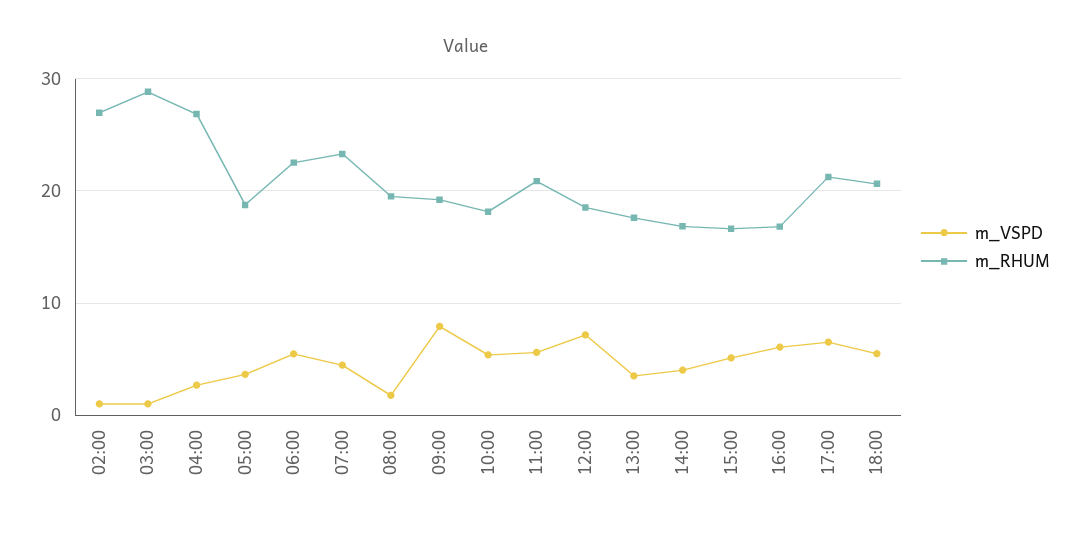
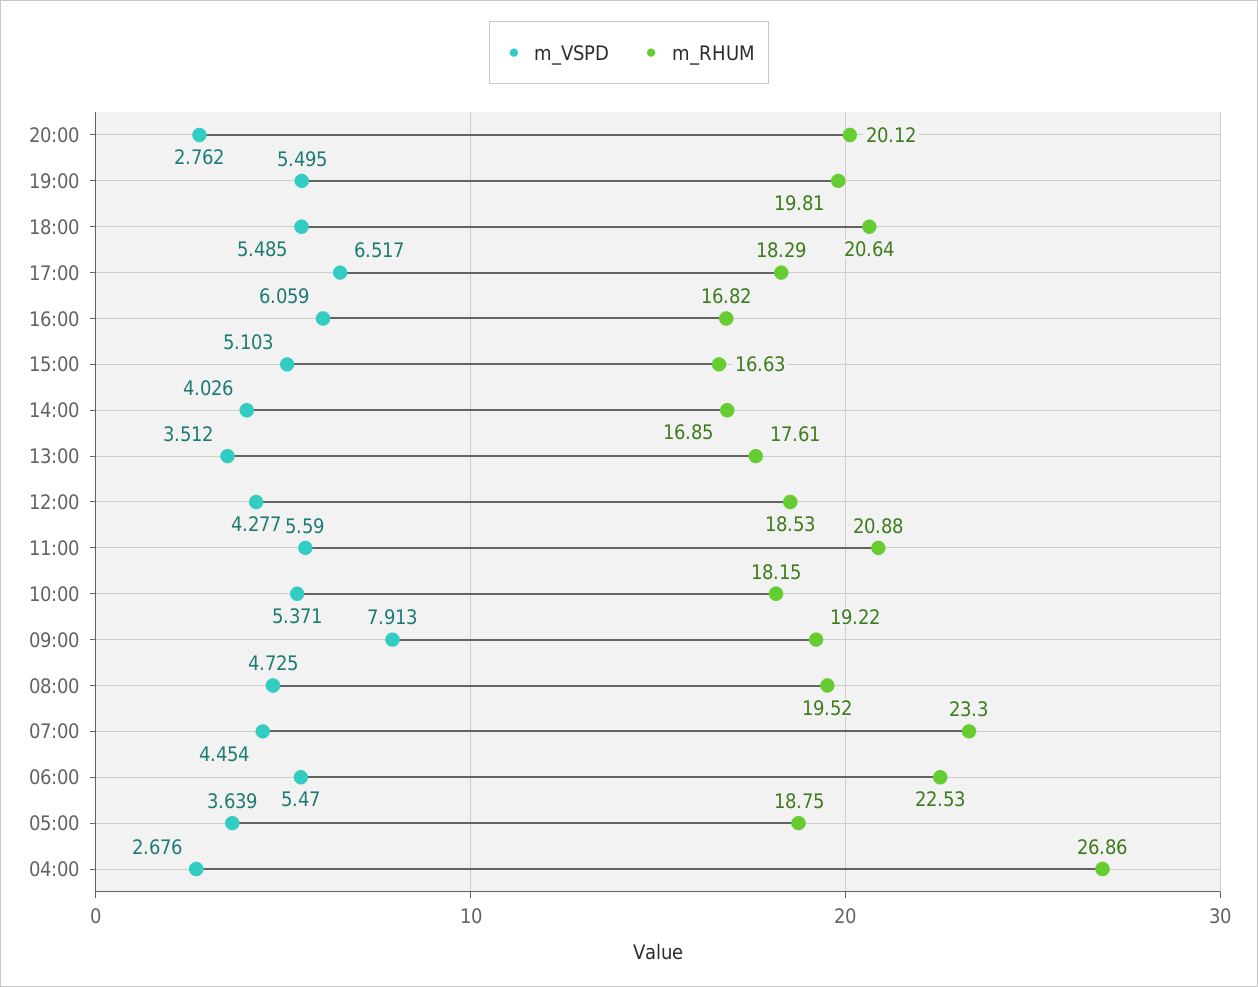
m_VSPD, 02:00: 1 -> none
m_RHUM, 02:00: 27 -> none
m_VSPD, 03:00: 1 -> none
m_RHUM, 03:00: 29 -> none
m_VSPD, 08:00: 2 -> 4.725
m_VSPD, 12:00: 7 -> 4.277
m_RHUM, 17:00: 21 -> 18.29
m_VSPD, 20:00: none -> 2.762
m_RHUM, 20:00: none -> 20.12
m_VSPD, 19:00: none -> 5.495
m_RHUM, 19:00: none -> 19.81

